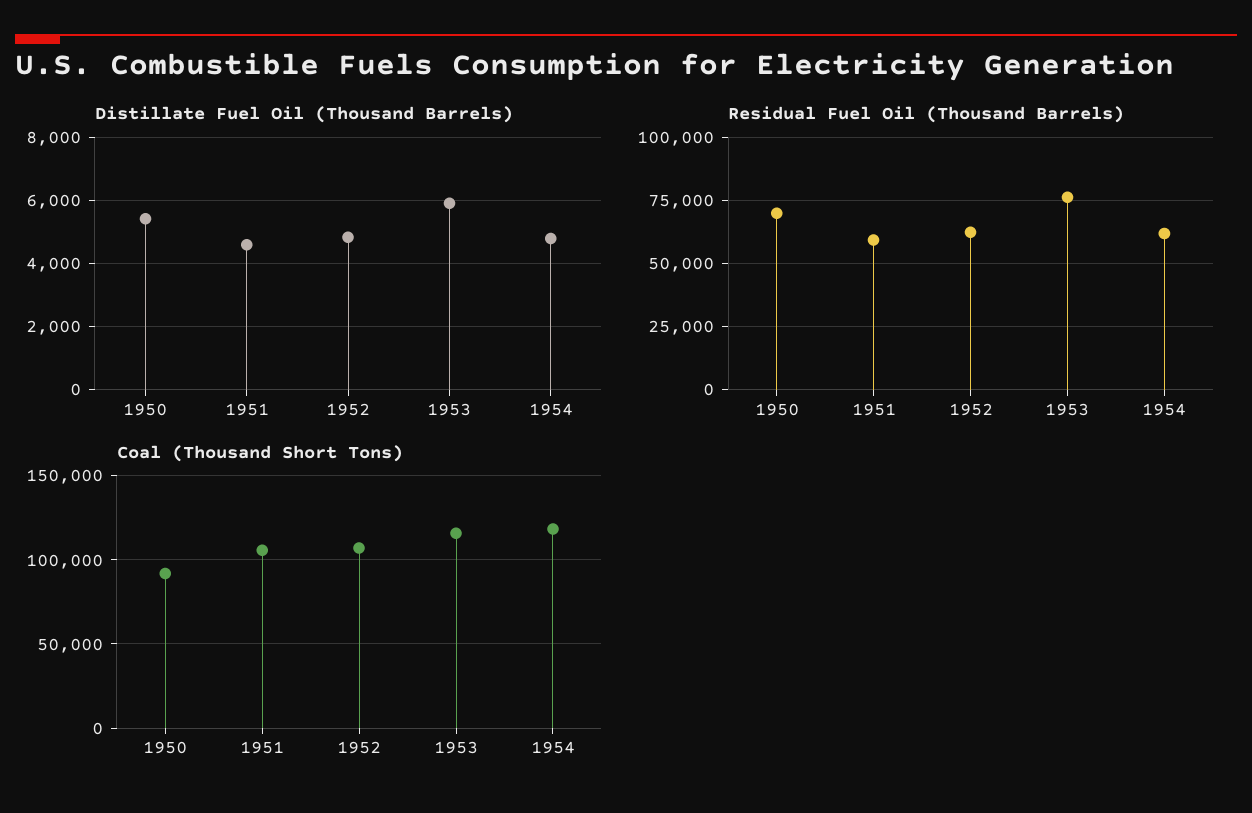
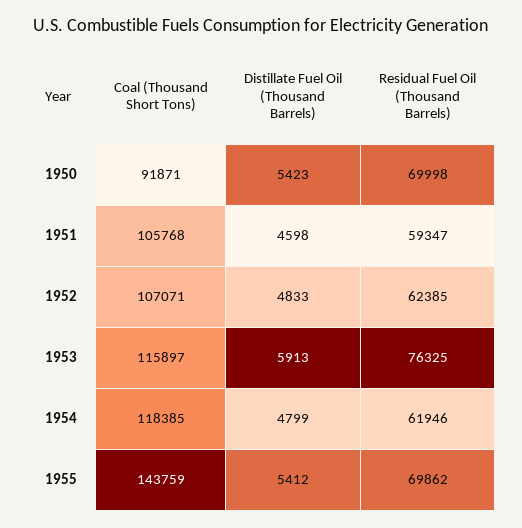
Coal (Thousand Short Tons), 1955: none -> 143759
Distillate Fuel Oil (Thousand Barrels), 1955: none -> 5412
Residual Fuel Oil (Thousand Barrels), 1955: none -> 69862

